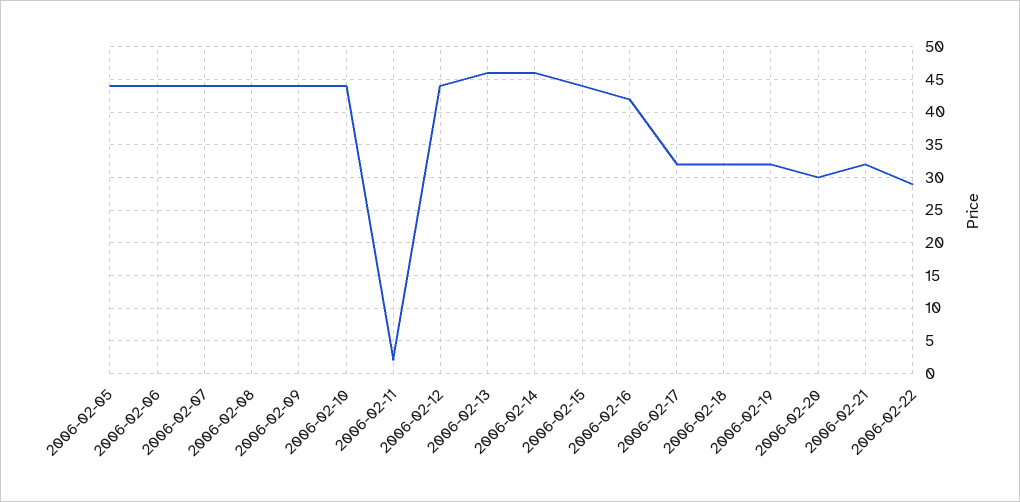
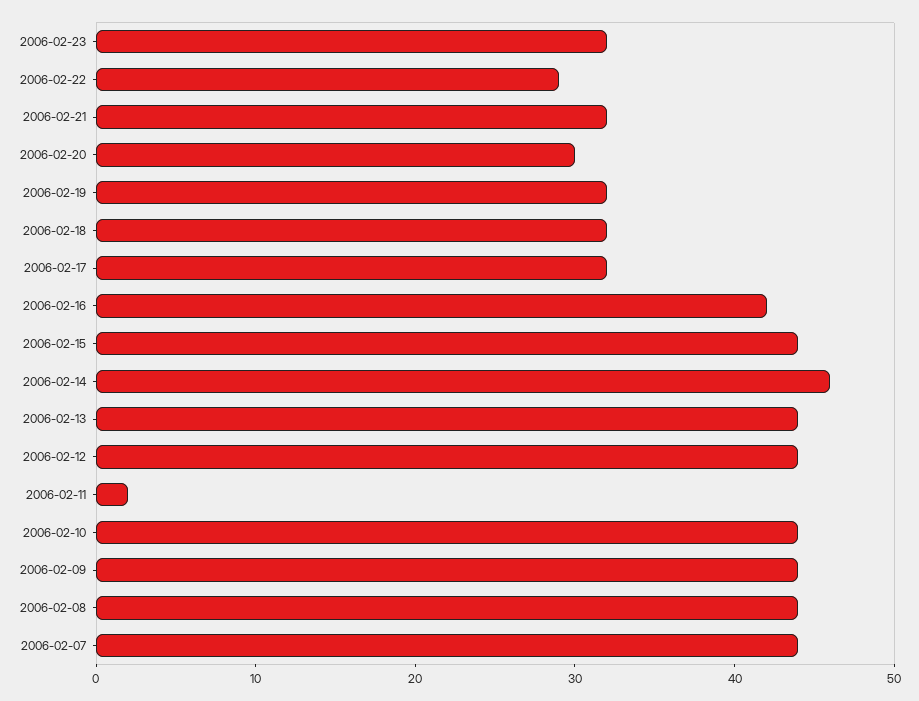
2006-02-05: 44 -> none
2006-02-06: 44 -> none
2006-02-13: 46 -> 44
2006-02-23: none -> 32

